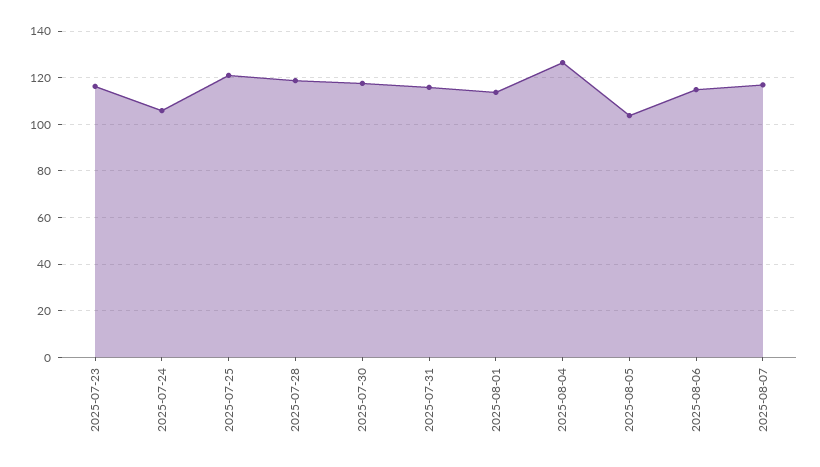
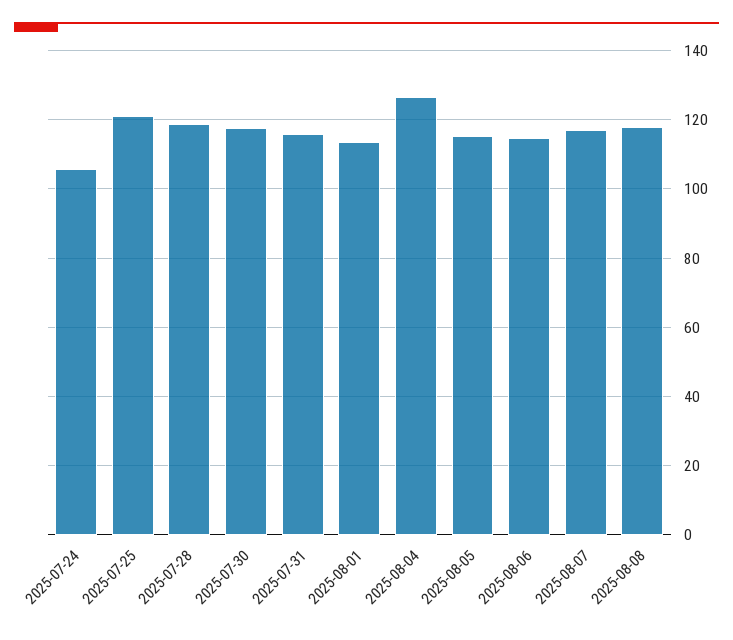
2025-07-23: 115 -> none
2025-08-05: 105 -> 116
2025-08-08: none -> 118

